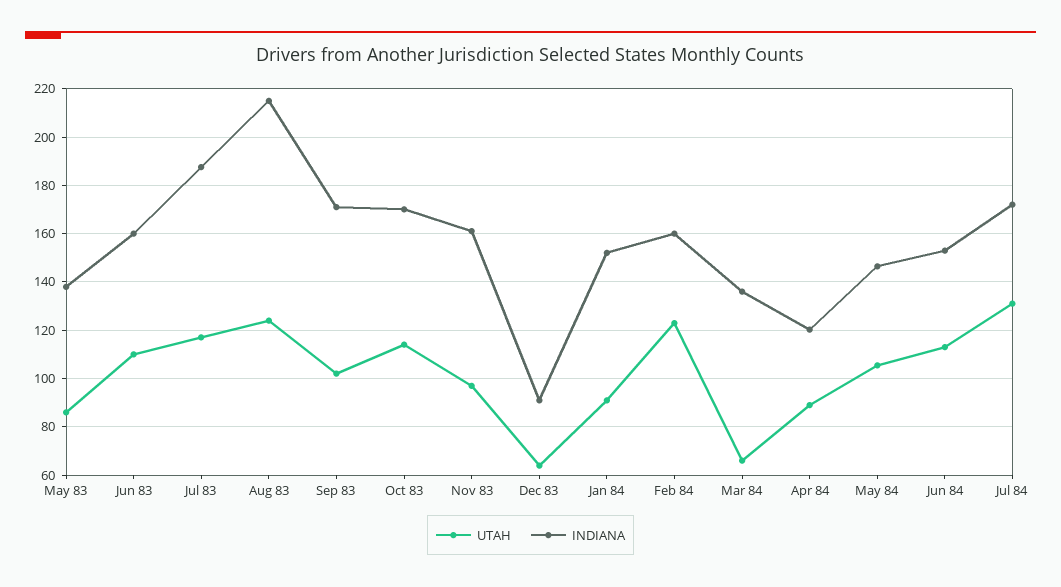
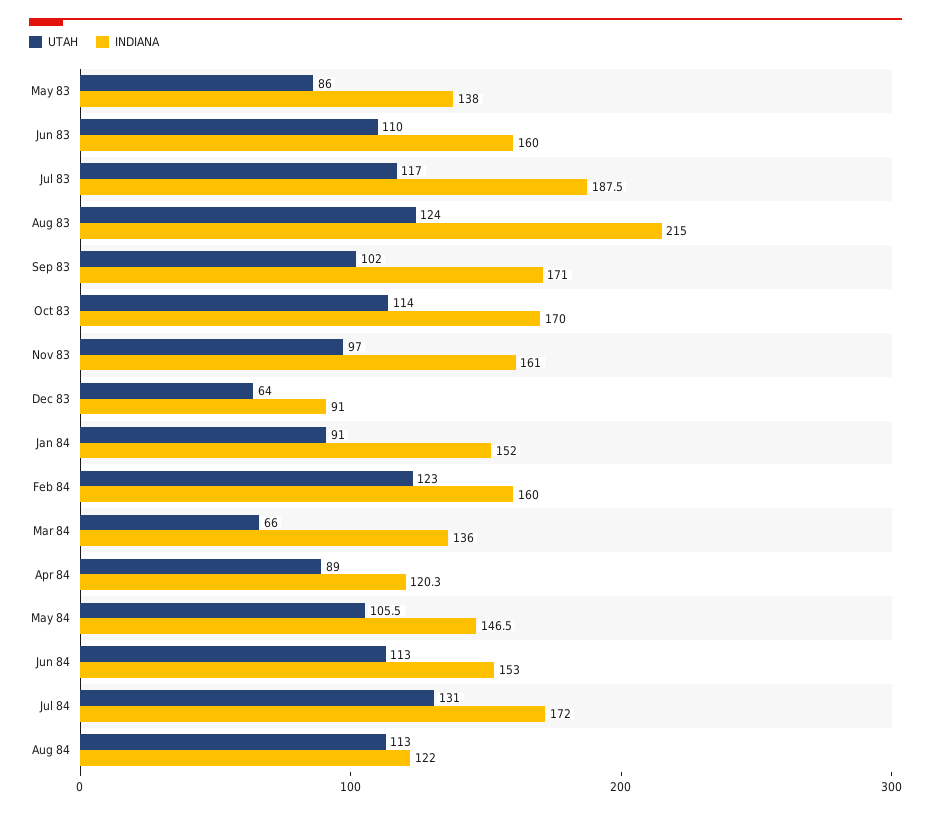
UTAH, Aug 84: none -> 113
INDIANA, Aug 84: none -> 122

